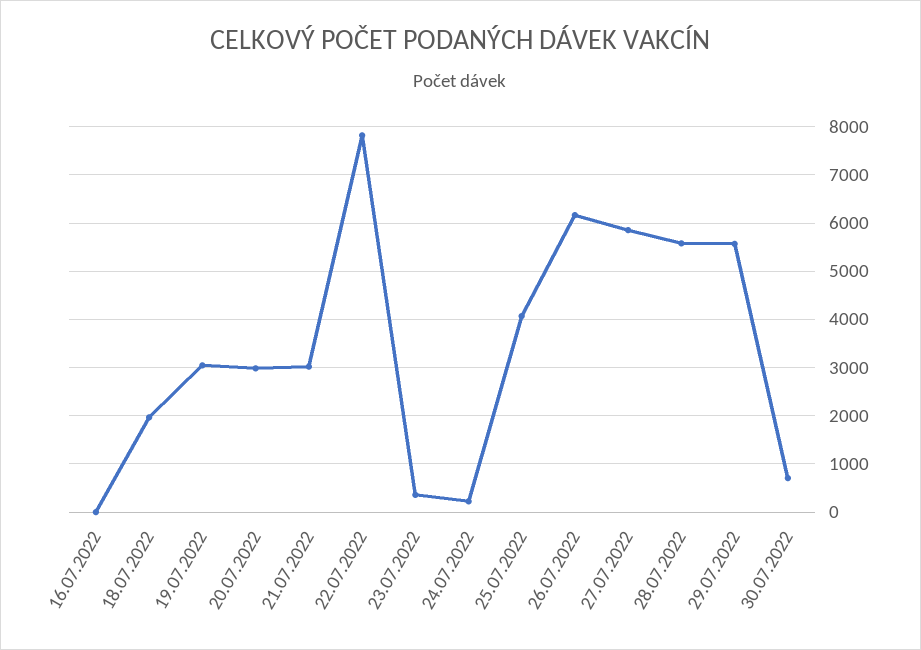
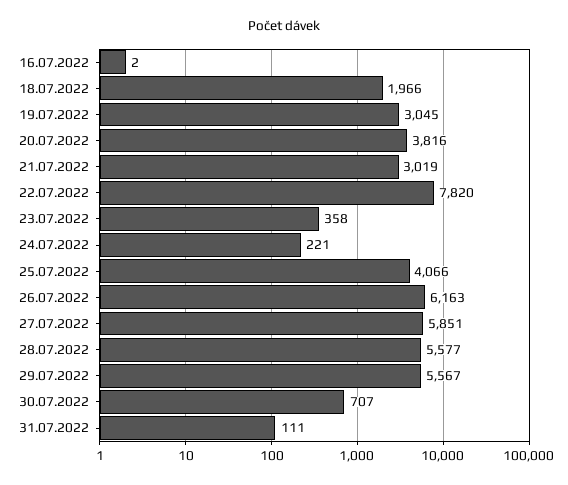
20.07.2022: 3000 -> 3816
31.07.2022: none -> 111

